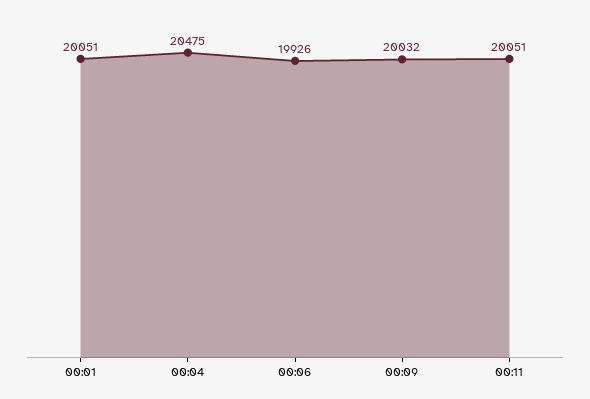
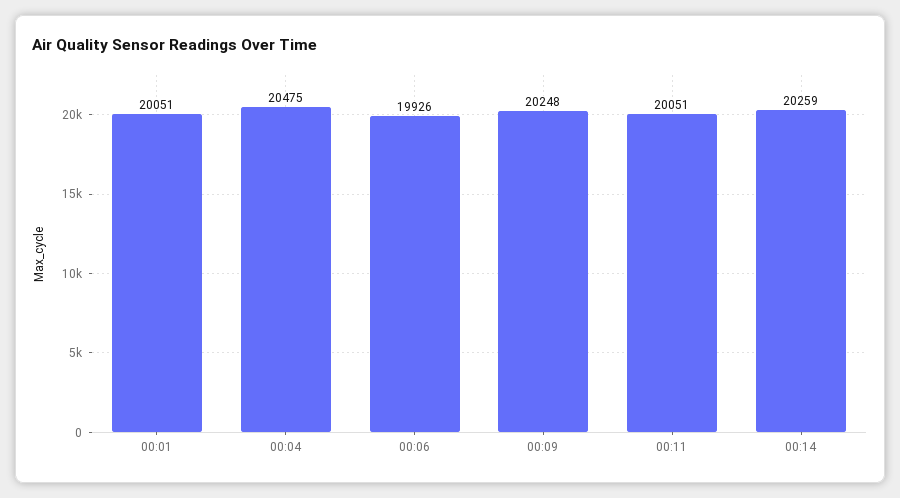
00:09: 20032 -> 20248
00:14: none -> 20259

